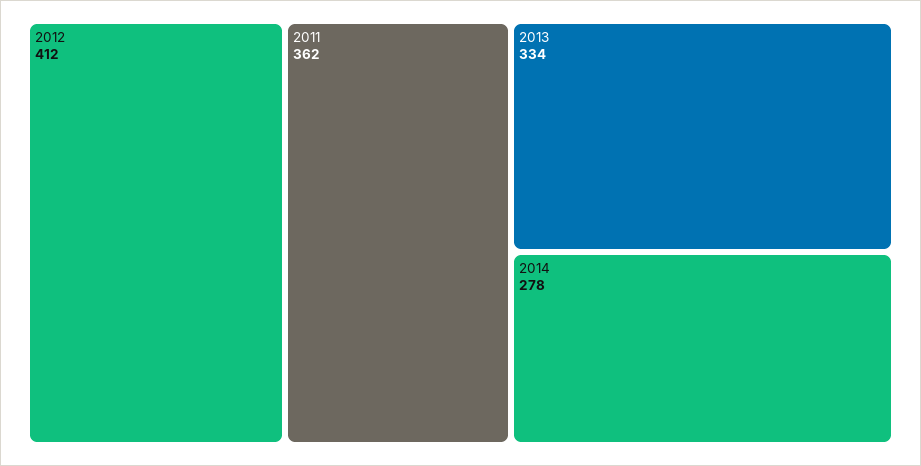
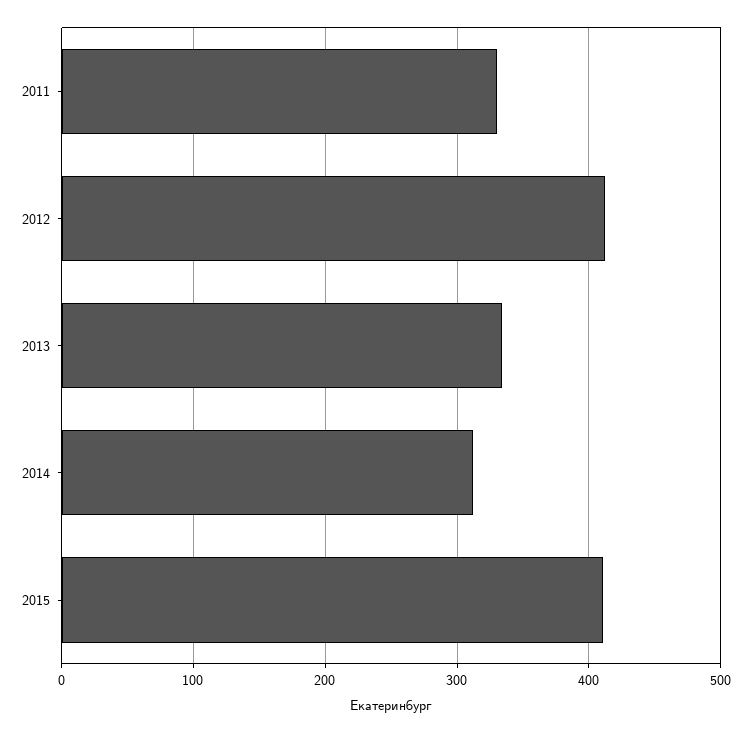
2011: 362 -> 330
2014: 278 -> 310
2015: none -> 410

